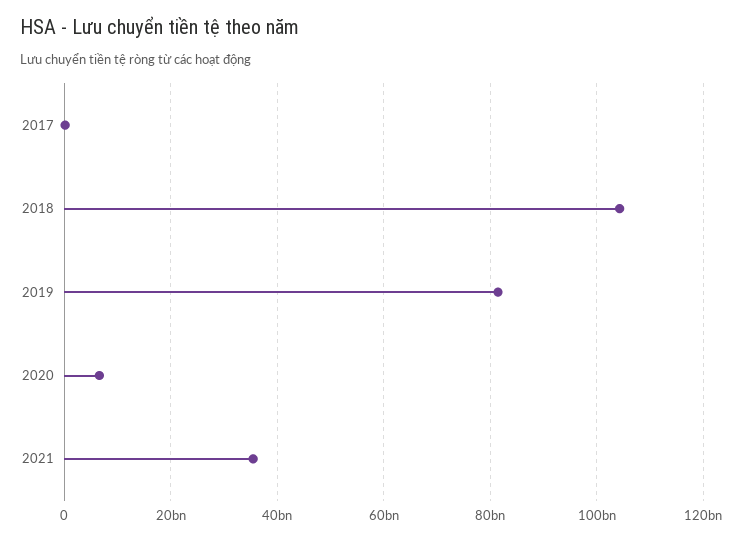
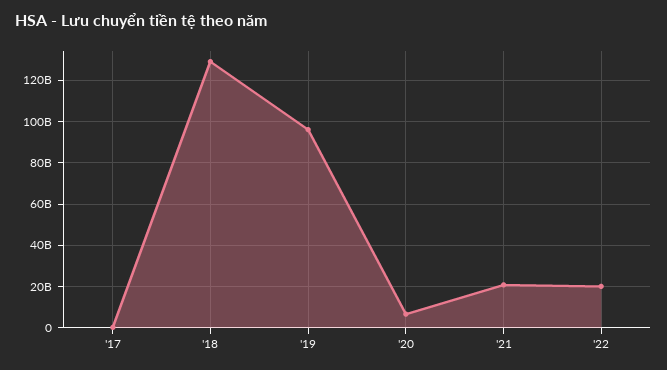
2018: 104000000000 -> 130000000000
2019: 82000000000 -> 95000000000
2021: 36000000000 -> 20000000000
'22: none -> 20000000000

